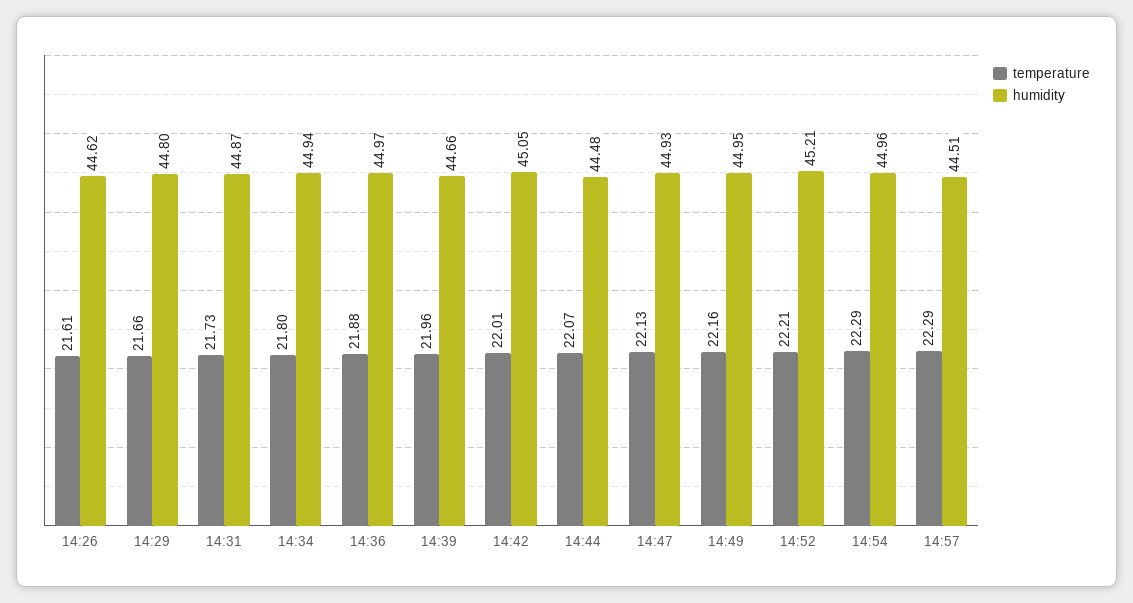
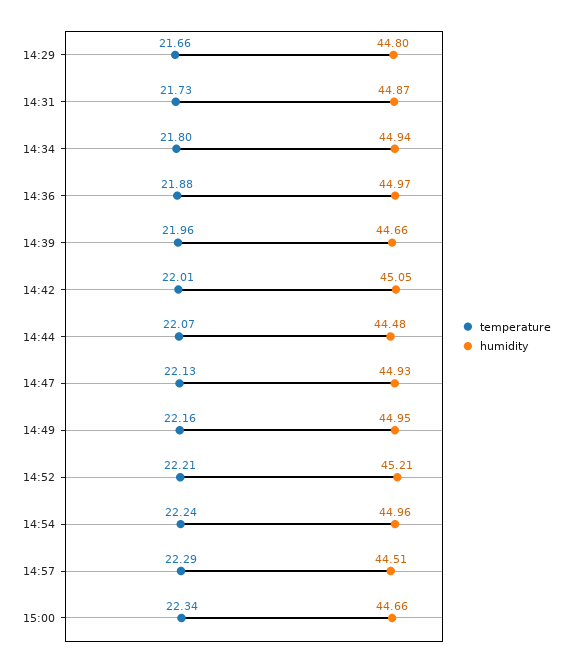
temperature, 14:26: 21.61 -> none
humidity, 14:26: 44.62 -> none
temperature, 14:54: 22.29 -> 22.24
temperature, 15:00: none -> 22.34
humidity, 15:00: none -> 44.66

